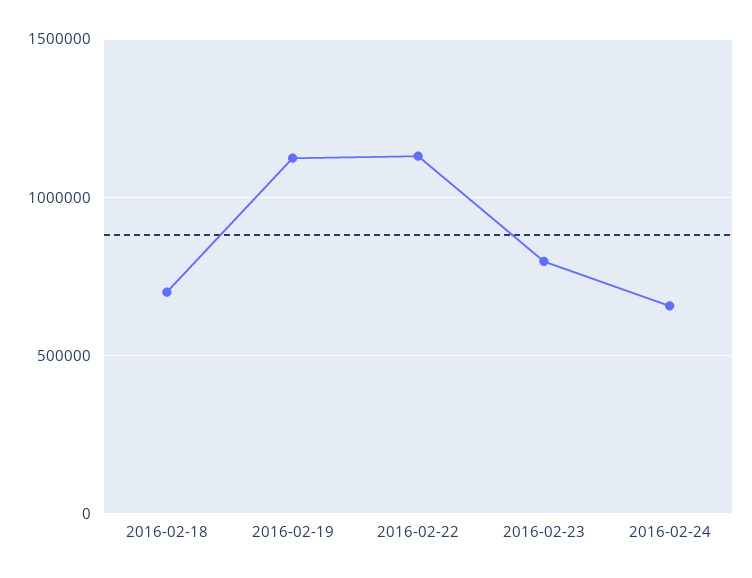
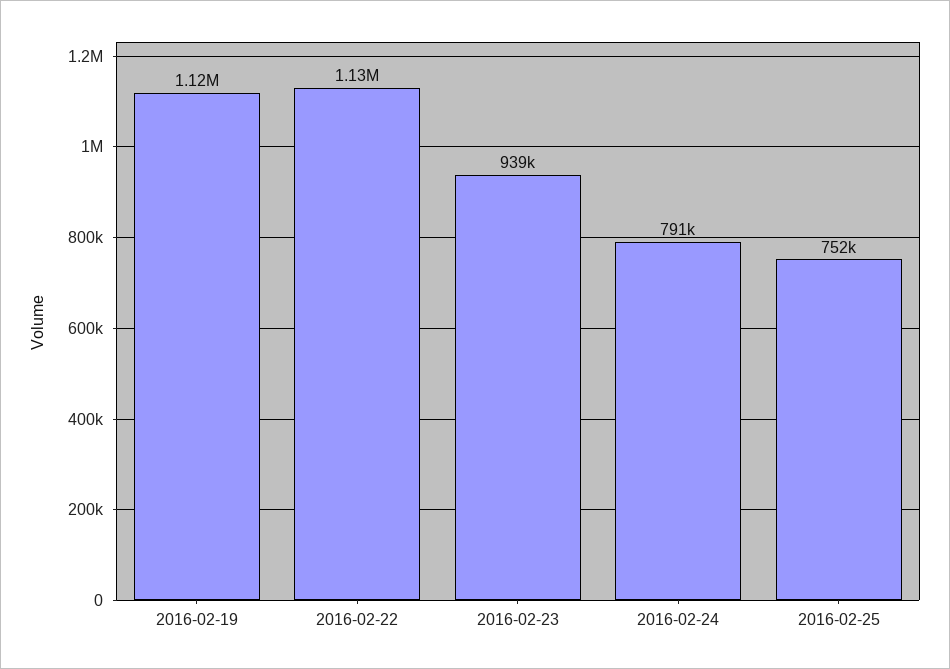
2016-02-18: 700000 -> none
2016-02-23: 800000 -> 939000
2016-02-24: 650000 -> 791000
2016-02-25: none -> 752000

